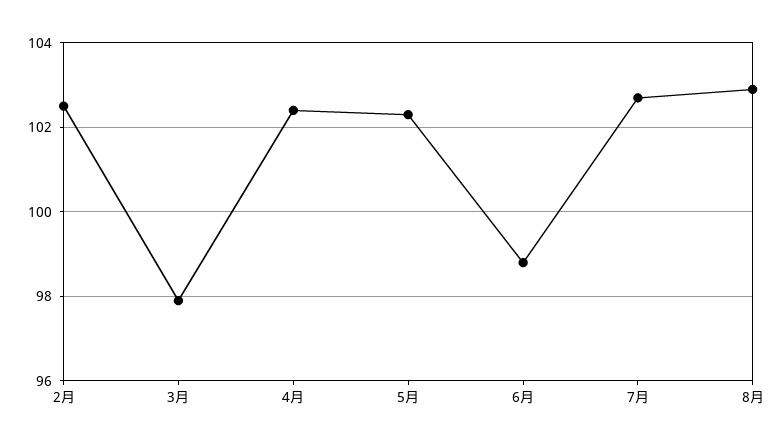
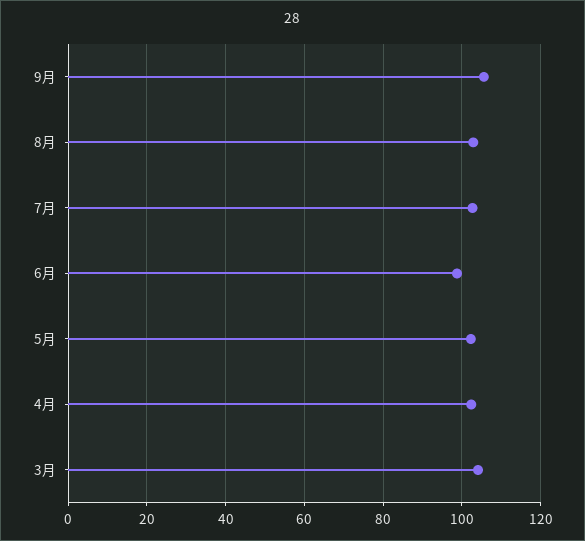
2月: 102.5 -> none
3月: 98 -> 104
9月: none -> 106

